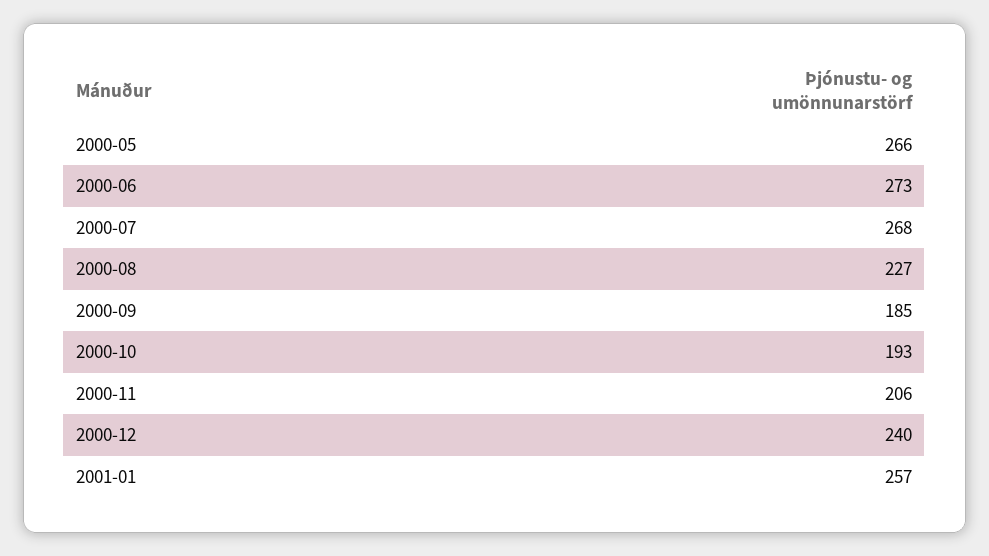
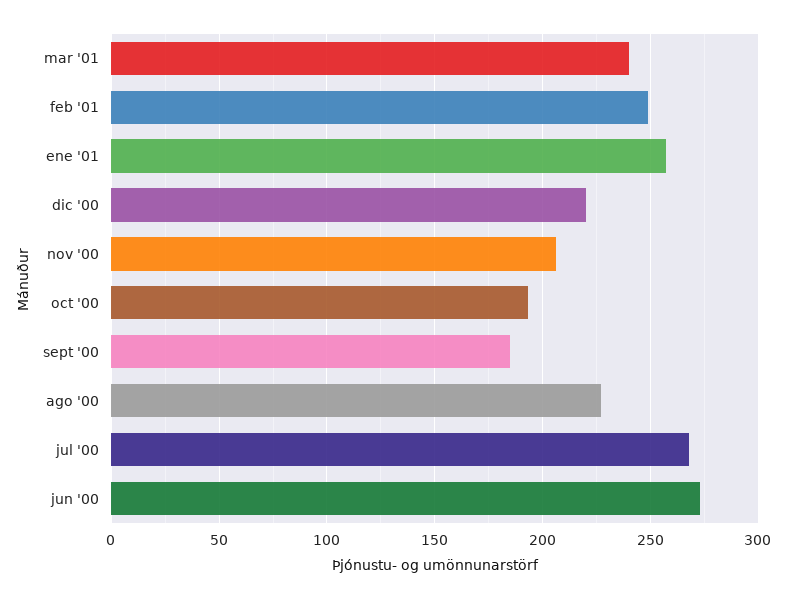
2000-05: 266 -> none
2000-12: 240 -> 220
mar '01: none -> 240
feb '01: none -> 250

